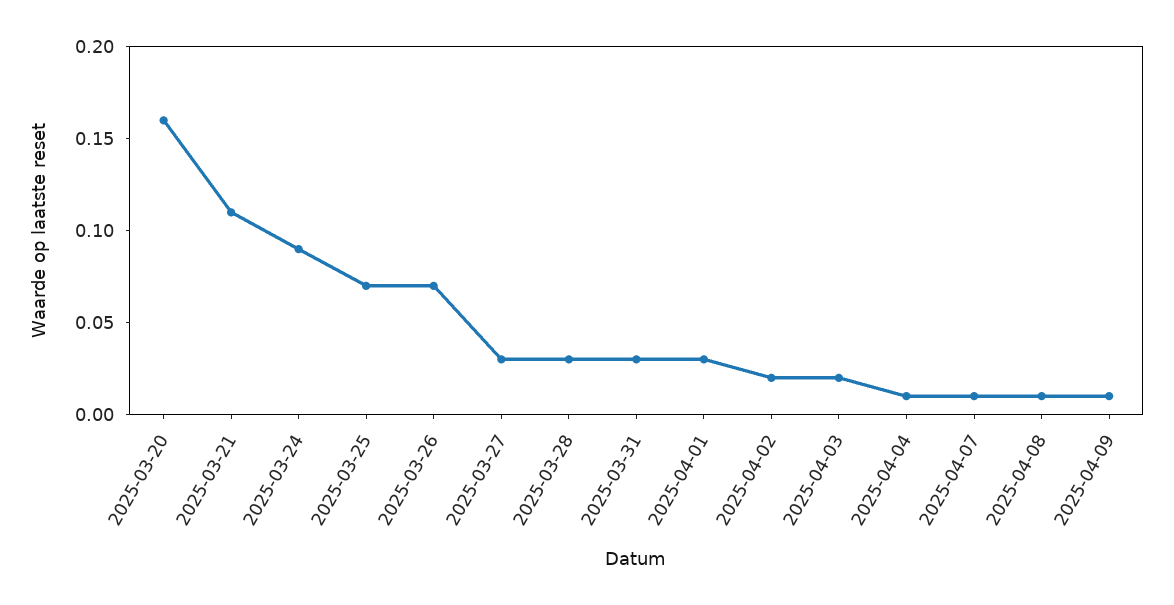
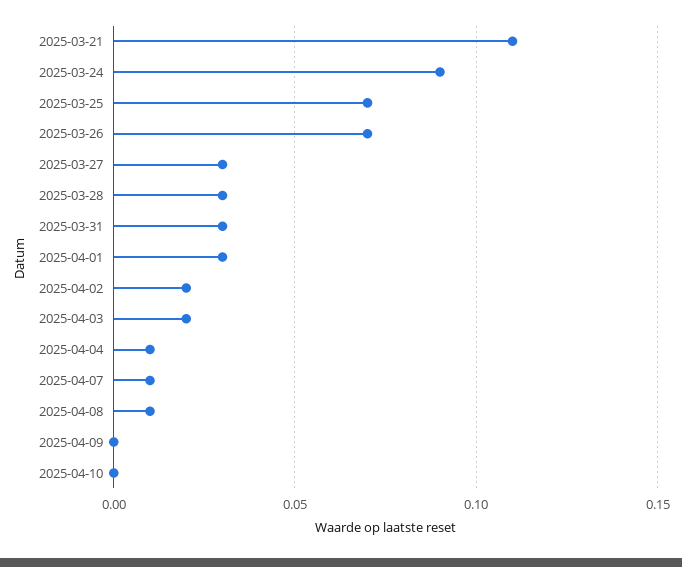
2025-03-20: 0.16 -> none
2025-04-09: 0.01 -> 0
2025-04-10: none -> 0

